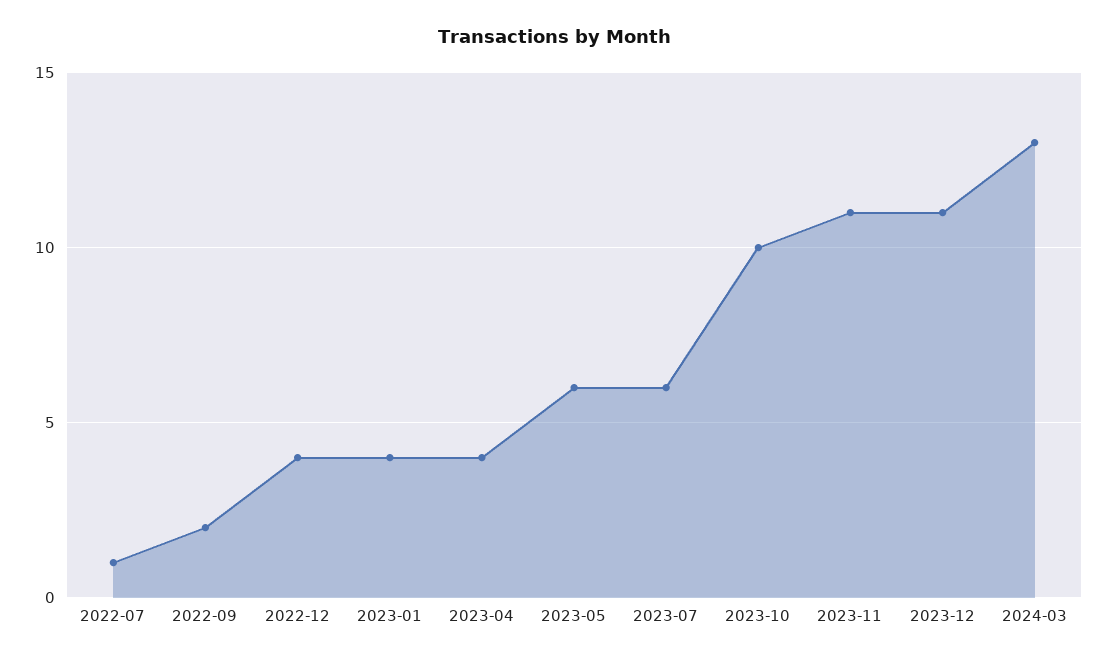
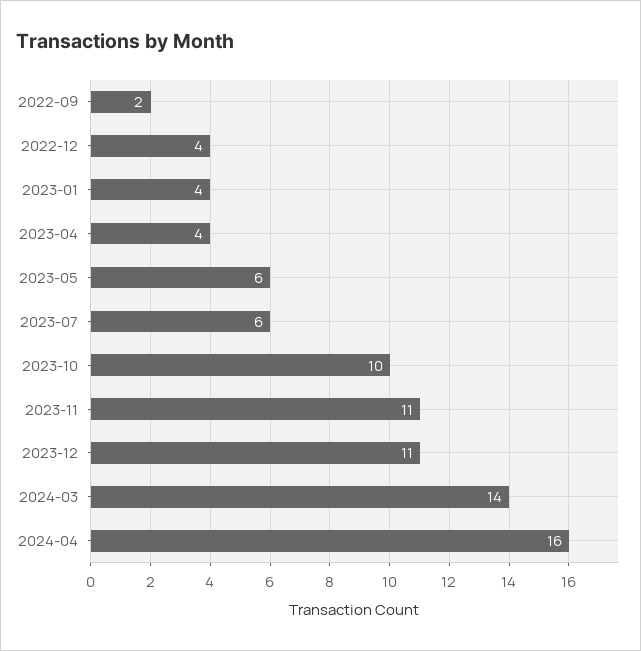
2022-07: 1 -> none
2024-03: 13 -> 14
2024-04: none -> 16

